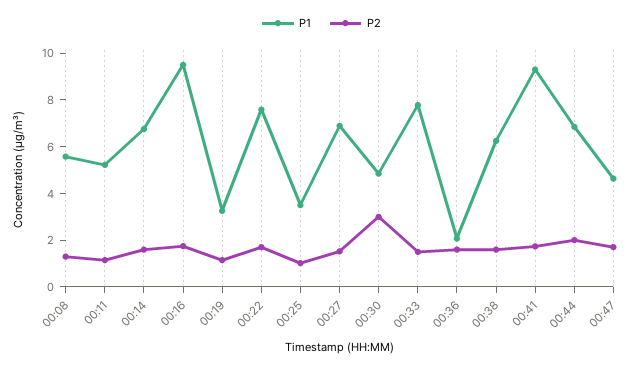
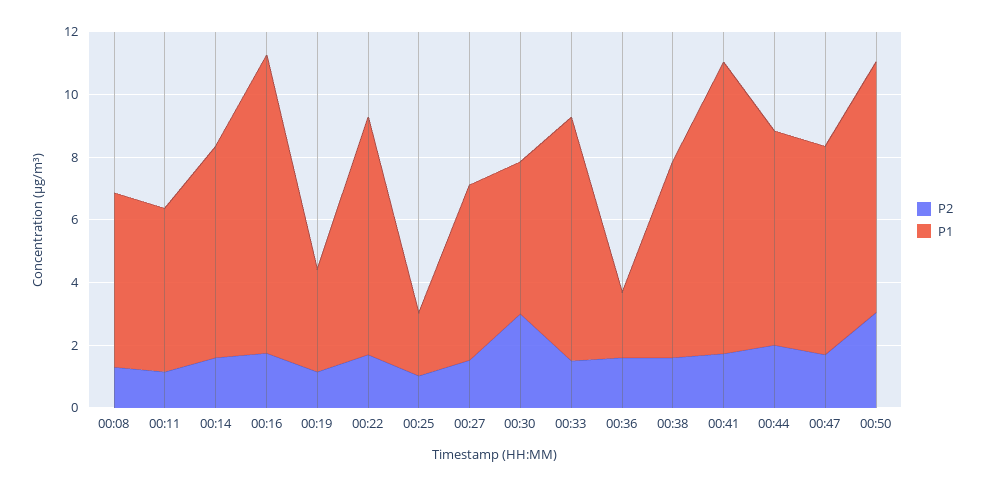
P1, 00:25: 3.5 -> 2
P1, 00:27: 7 -> 5.5
P1, 00:47: 4.5 -> 6.5
P2, 00:50: none -> 3
P1, 00:50: none -> 8

